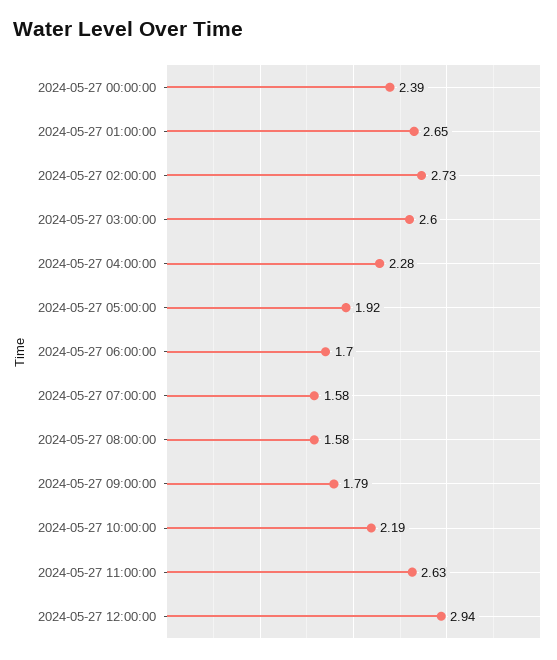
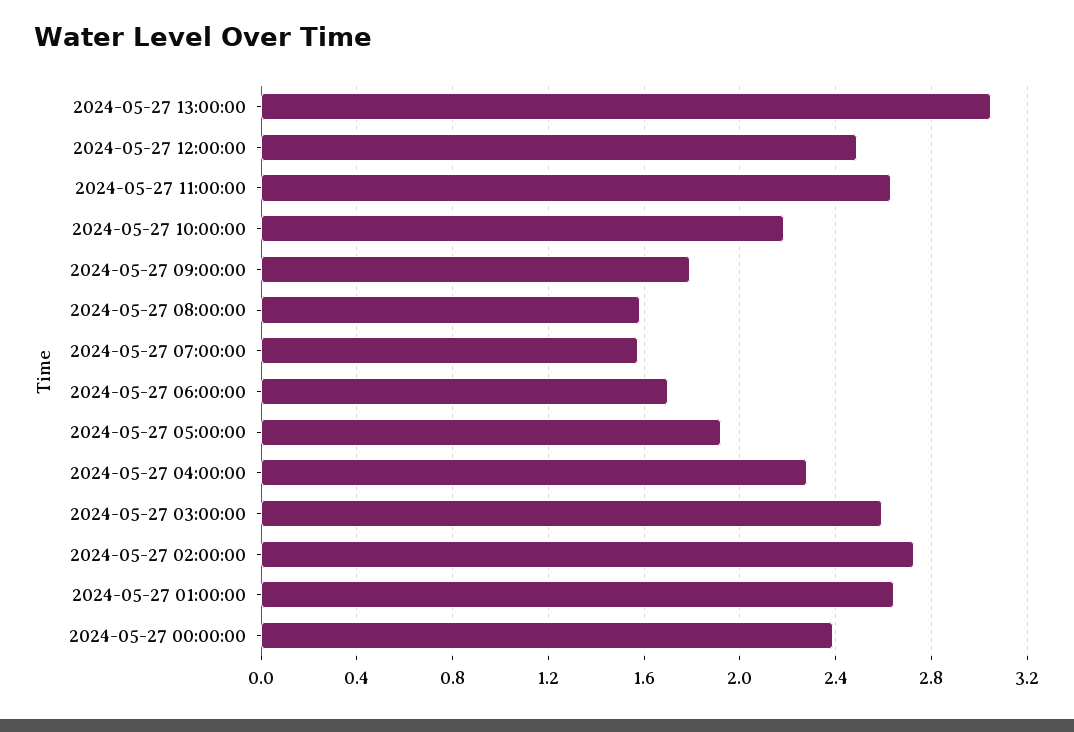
2024-05-27 12:00:00: 2.94 -> 2.5
2024-05-27 13:00:00: none -> 3.05

